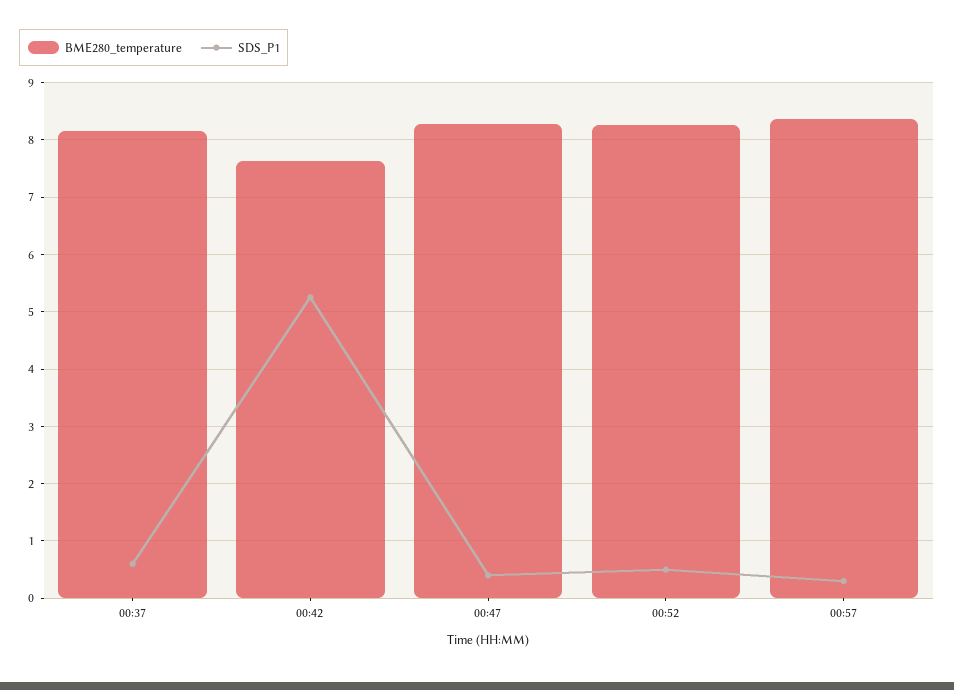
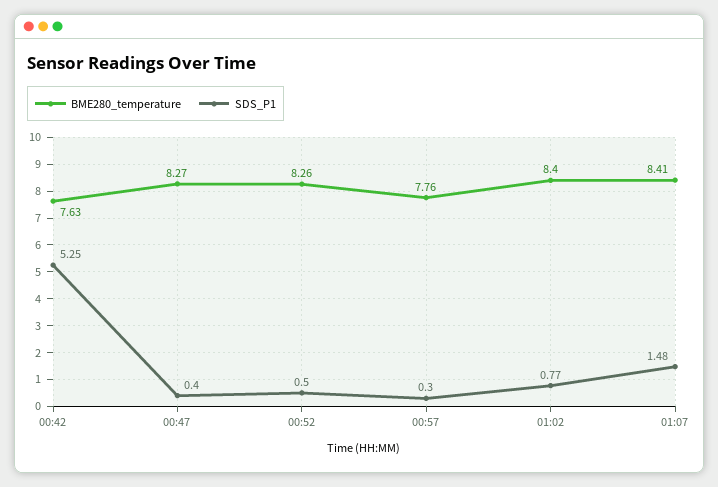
BME280_temperature, 00:37: 8.2 -> none
SDS_P1, 00:37: 0.6 -> none
BME280_temperature, 00:57: 8.4 -> 7.76
BME280_temperature, 01:02: none -> 8.4
SDS_P1, 01:02: none -> 0.77
BME280_temperature, 01:07: none -> 8.41
SDS_P1, 01:07: none -> 1.48

